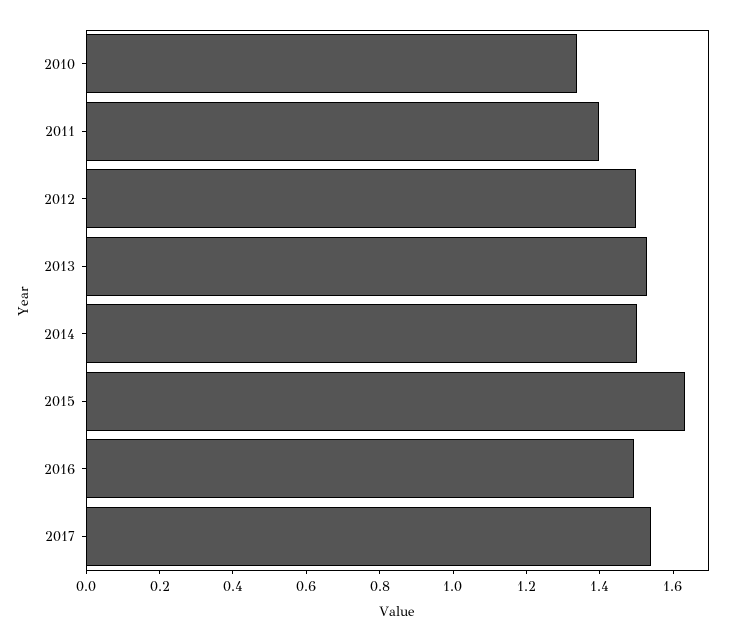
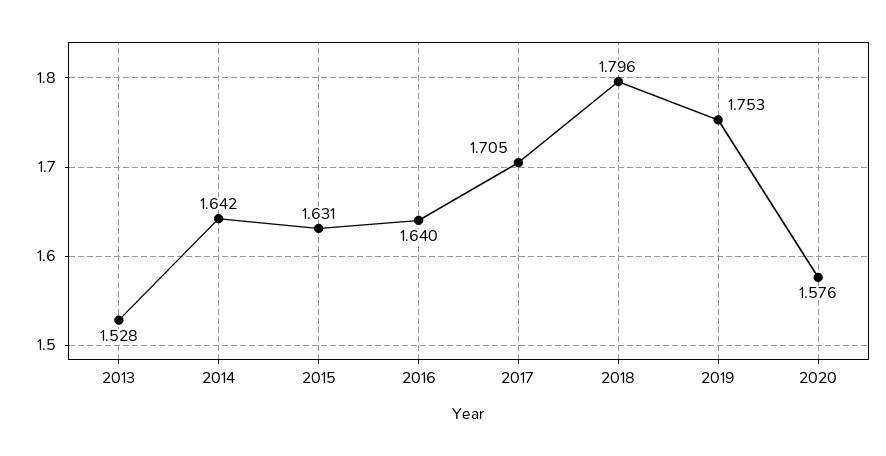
2010: 1.35 -> none
2011: 1.4 -> none
2012: 1.5 -> none
2014: 1.5 -> 1.642
2016: 1.5 -> 1.64
2017: 1.55 -> 1.705
2018: none -> 1.796
2019: none -> 1.753
2020: none -> 1.576

